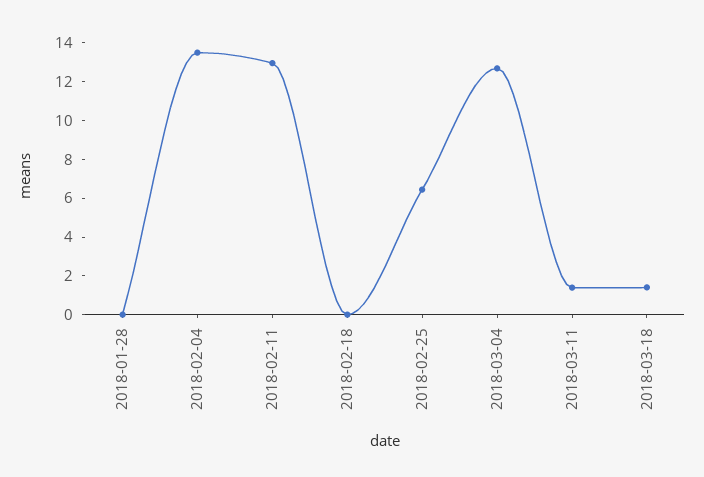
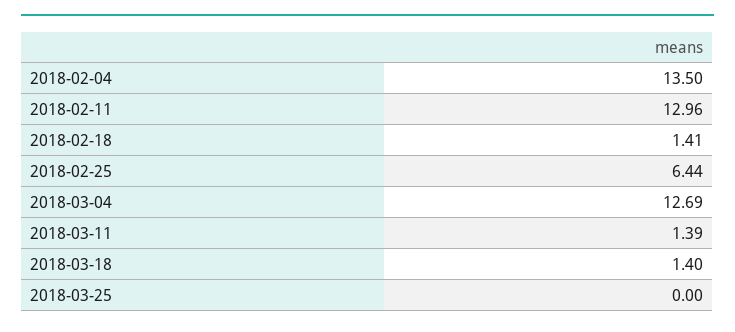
2018-01-28: 0 -> none
2018-02-18: 0 -> 1.41
2018-03-25: none -> 0

